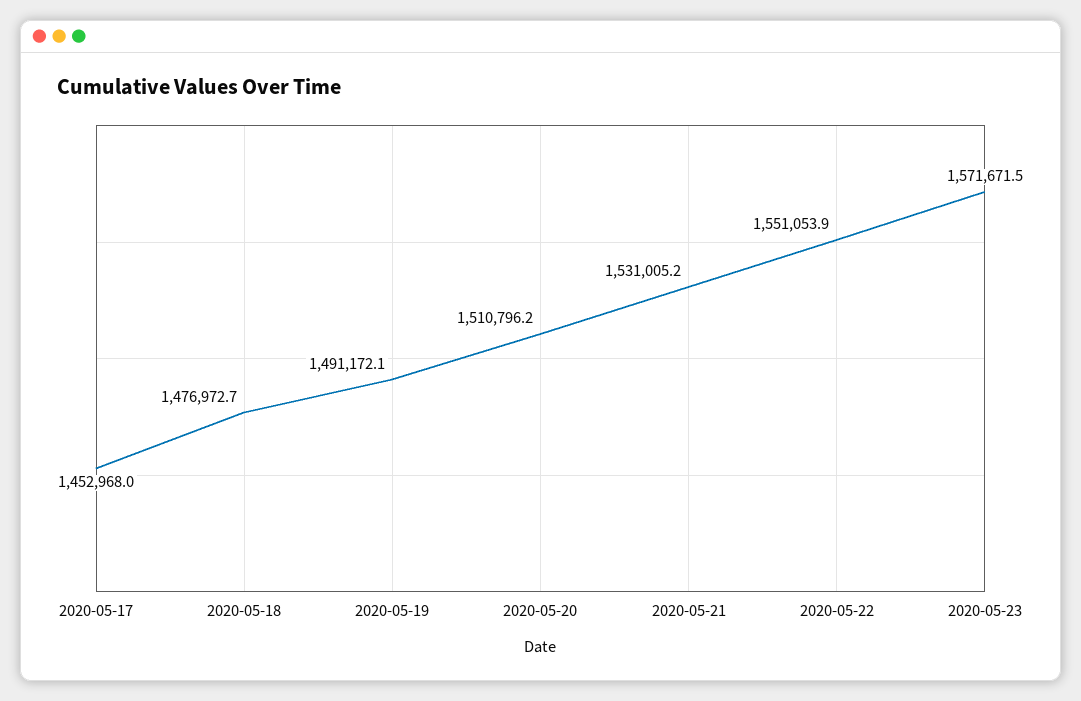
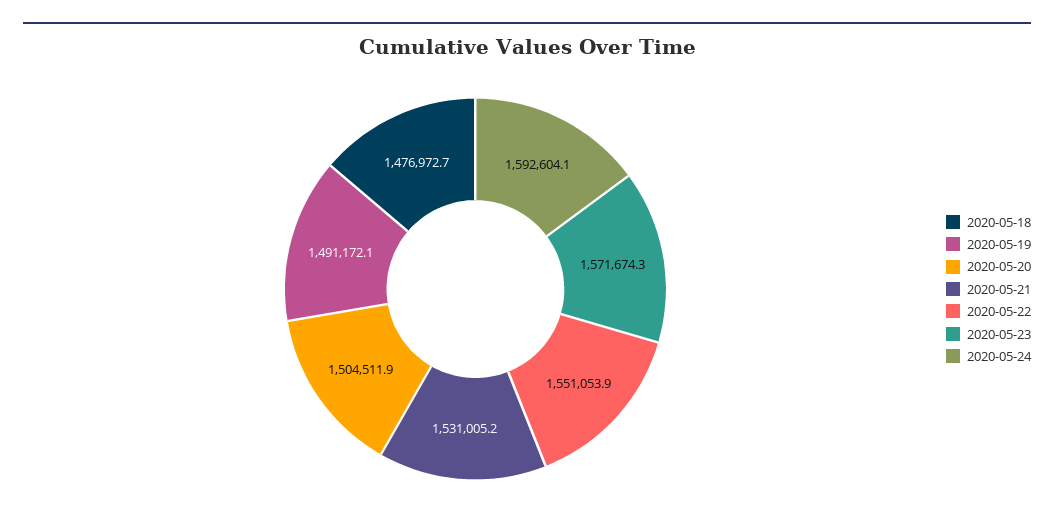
2020-05-17: 1452968 -> none
2020-05-20: 1510796.2 -> 1504511.9
2020-05-23: 1571671.5 -> 1571674.3
2020-05-24: none -> 1592604.1

